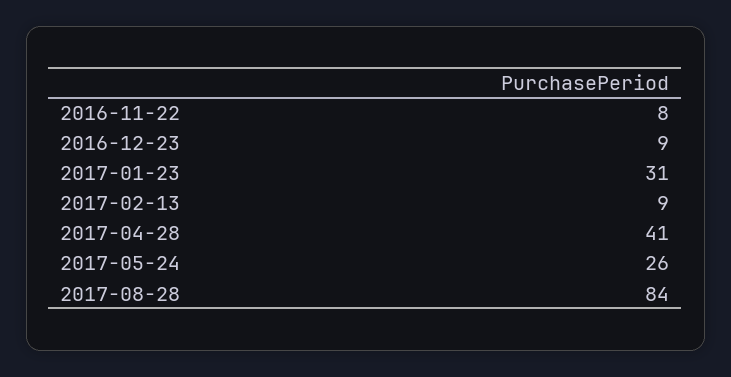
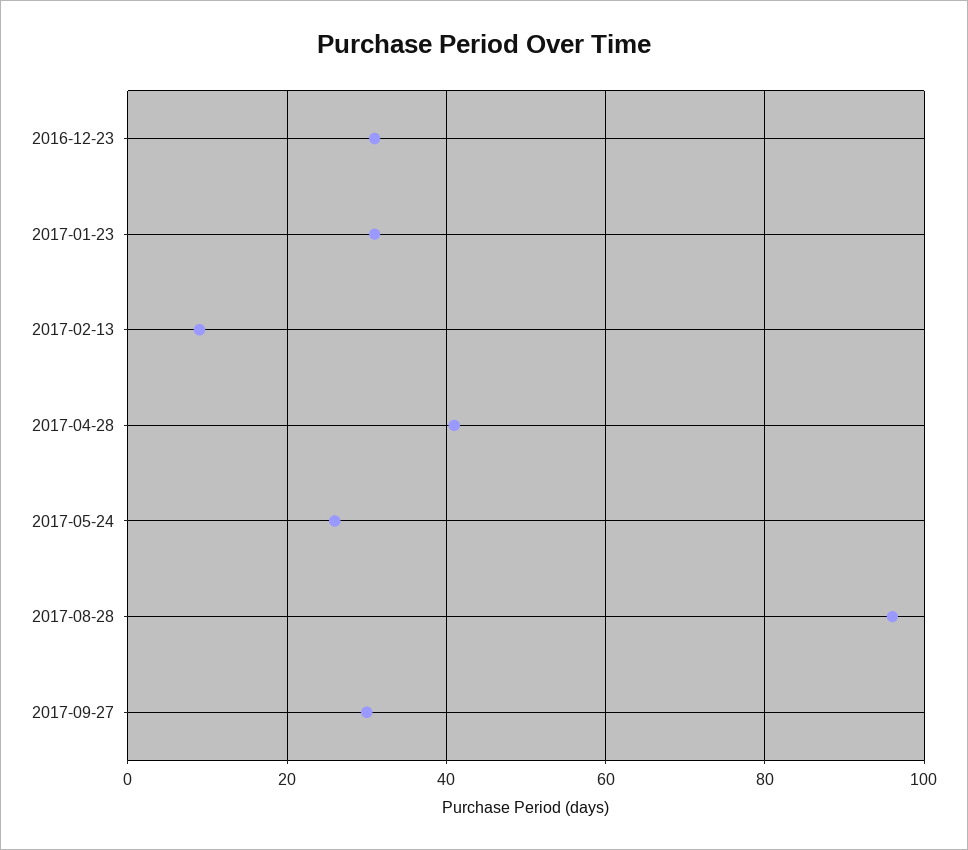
2016-11-22: 8 -> none
2016-12-23: 9 -> 30
2017-08-28: 84 -> 95
2017-09-27: none -> 30

